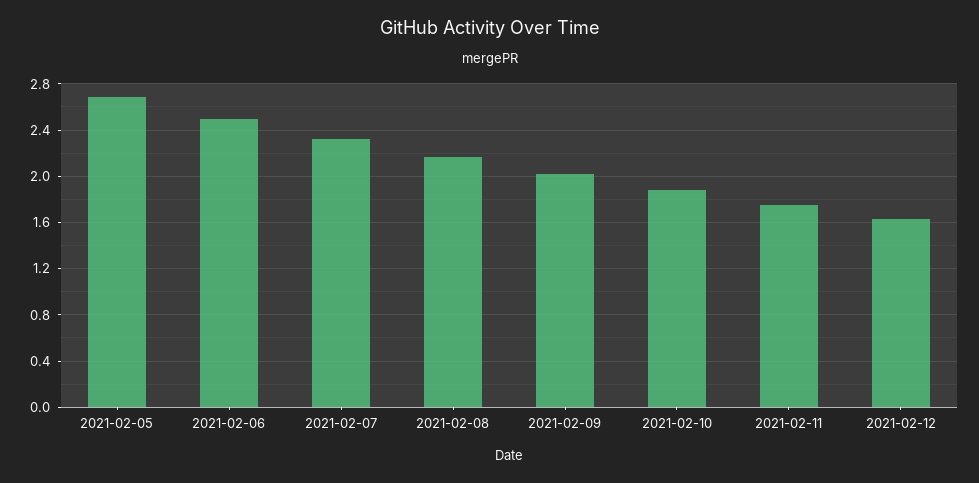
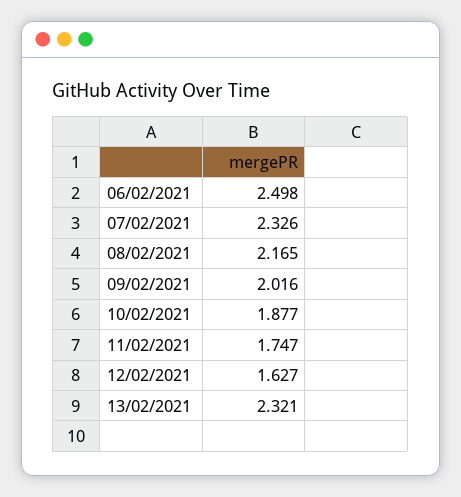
2021-02-05: 2.7 -> none
13/02/2021: none -> 2.321

